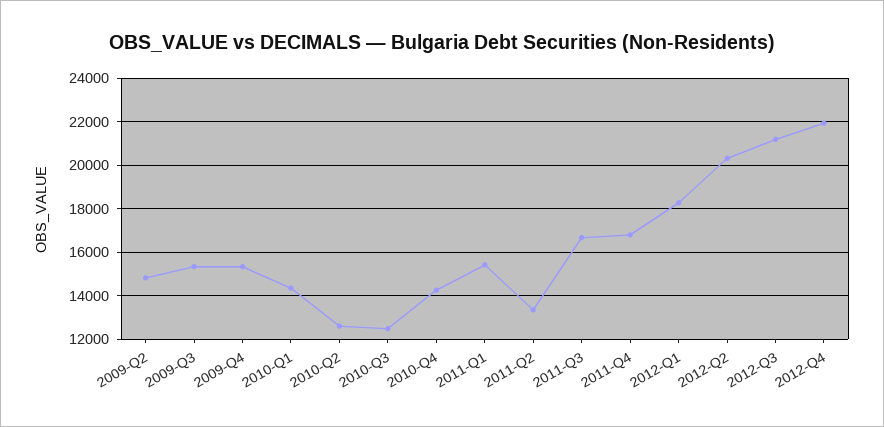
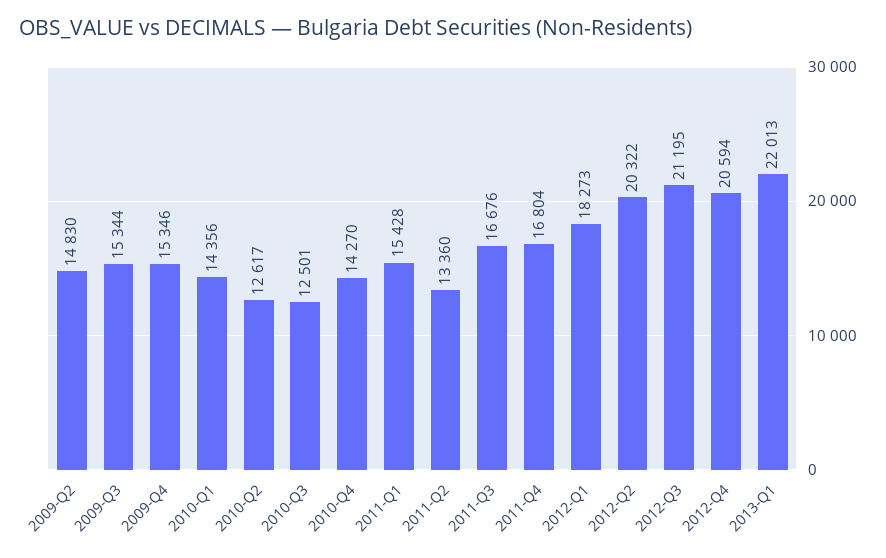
2012-Q4: 22000 -> 20594
2013-Q1: none -> 22013

